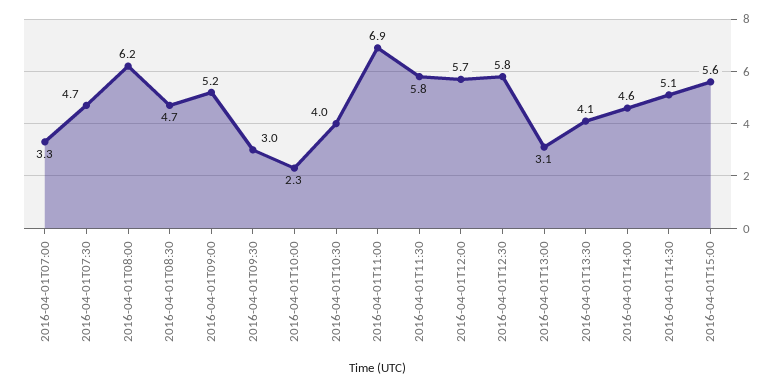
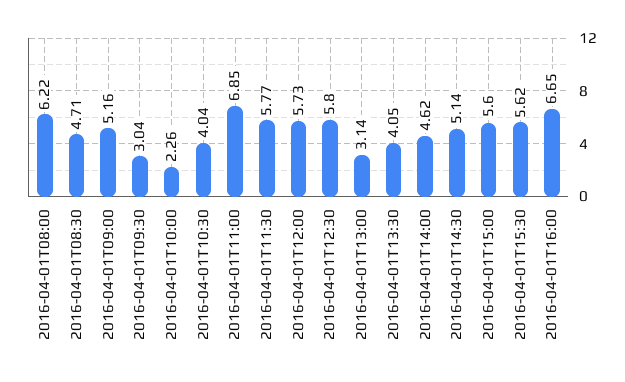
2016-04-01T07:00: 3.3 -> none
2016-04-01T07:30: 4.7 -> none
2016-04-01T15:30: none -> 5.62
2016-04-01T16:00: none -> 6.65

